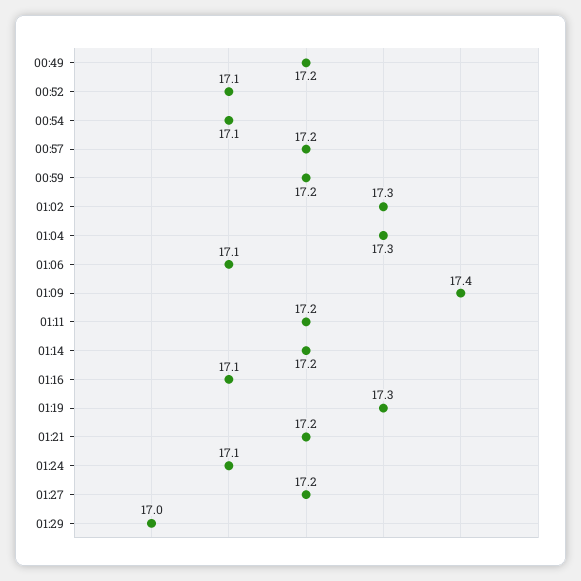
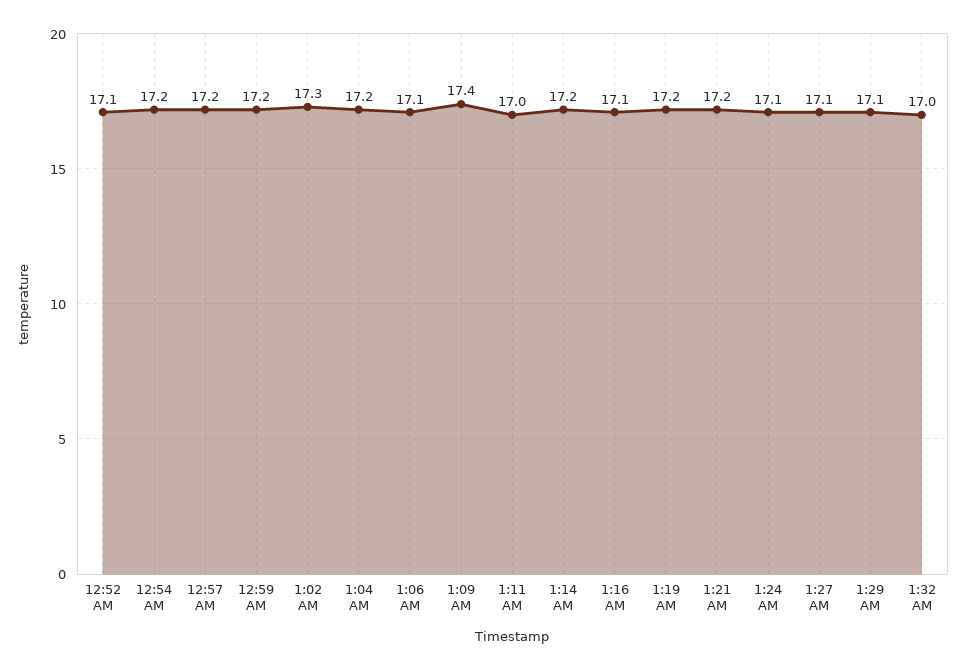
00:49: 17.2 -> none
00:54: 17.1 -> 17.2
01:04: 17.3 -> 17.2
01:11: 17.2 -> 17
01:19: 17.3 -> 17.2
01:27: 17.2 -> 17.1
01:29: 17 -> 17.1
1:32 AM: none -> 17

